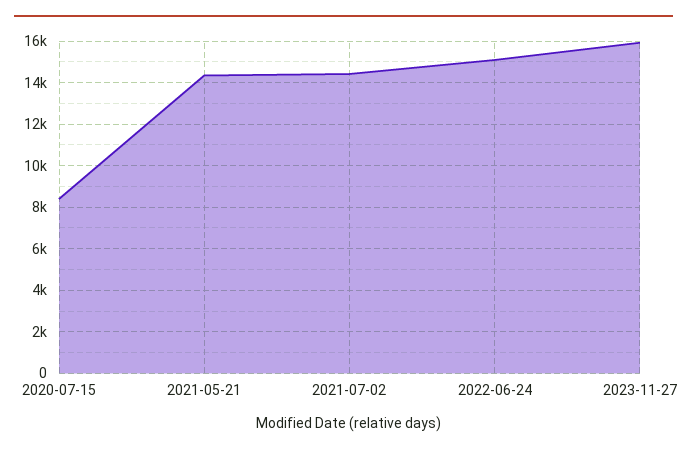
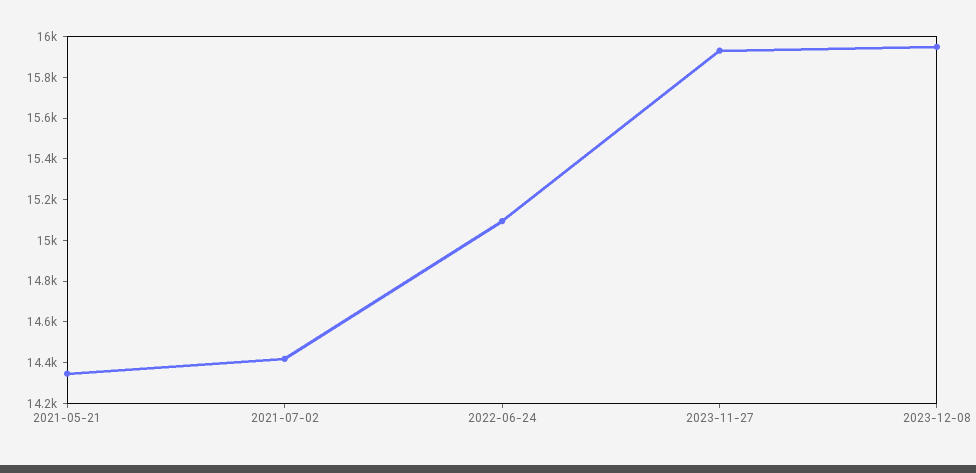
2020-07-15: 8500 -> none
2023-12-08: none -> 15950

